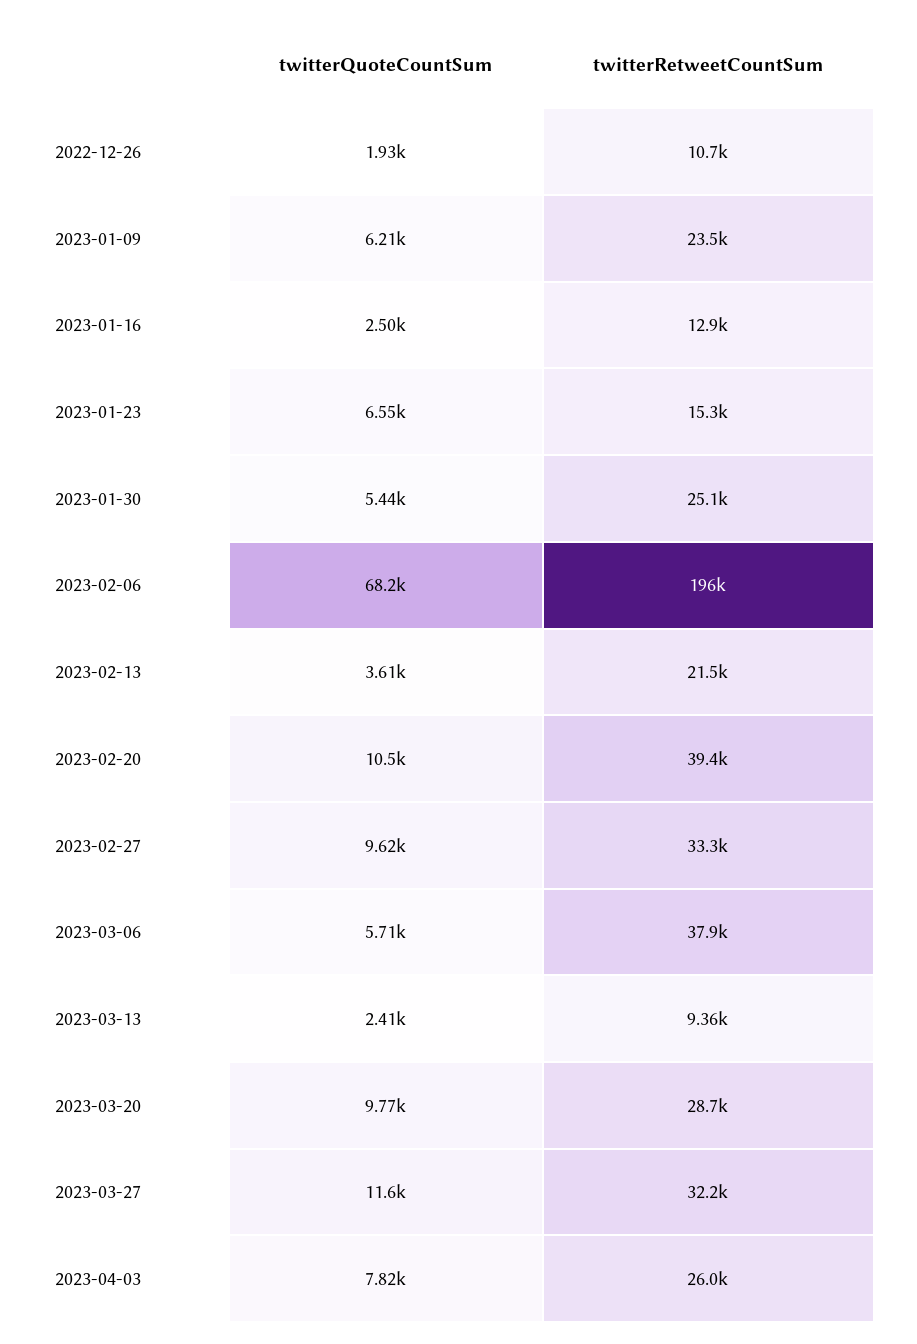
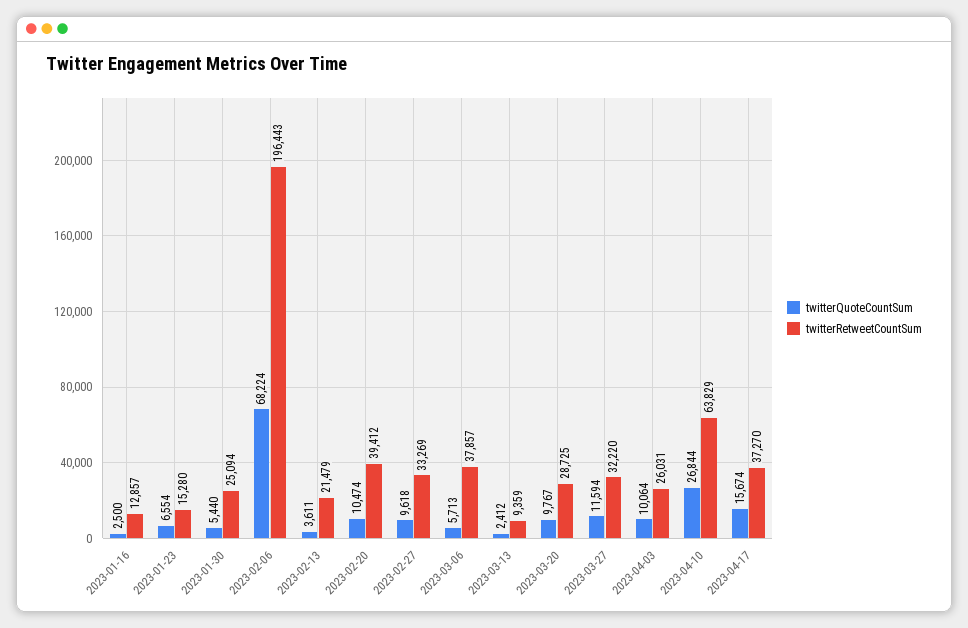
twitterQuoteCountSum, 2022-12-26: 1930 -> none
twitterRetweetCountSum, 2022-12-26: 10700 -> none
twitterQuoteCountSum, 2023-01-09: 6210 -> none
twitterRetweetCountSum, 2023-01-09: 23500 -> none
twitterQuoteCountSum, 2023-04-03: 7820 -> 10064
twitterQuoteCountSum, 2023-04-10: none -> 26844
twitterRetweetCountSum, 2023-04-10: none -> 63829
twitterQuoteCountSum, 2023-04-17: none -> 15674
twitterRetweetCountSum, 2023-04-17: none -> 37270

